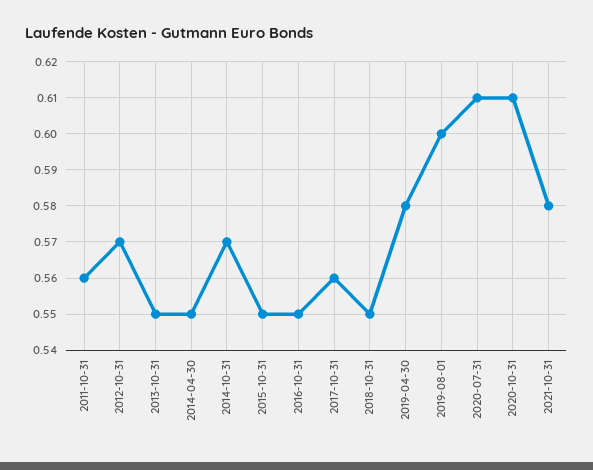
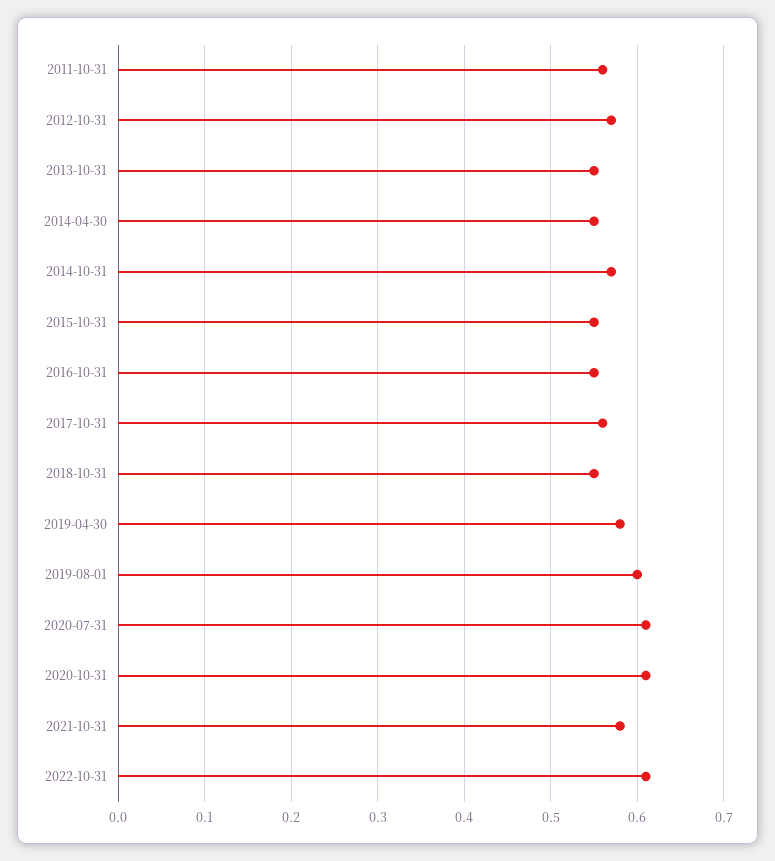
2022-10-31: none -> 0.61

